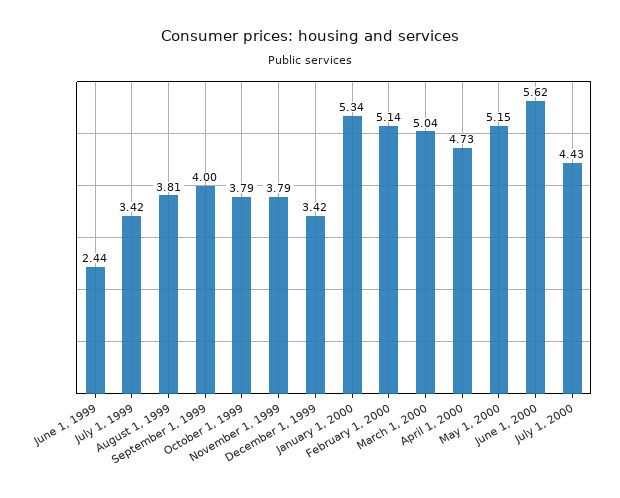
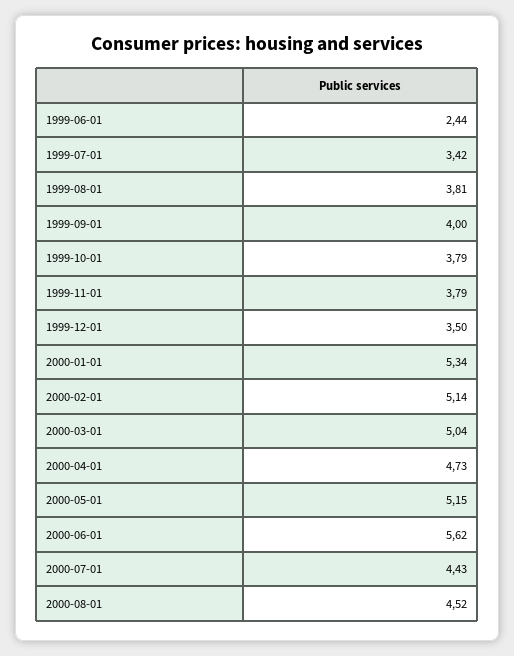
December 1, 1999: 3.42 -> 3.5
2000-08-01: none -> 4.52

